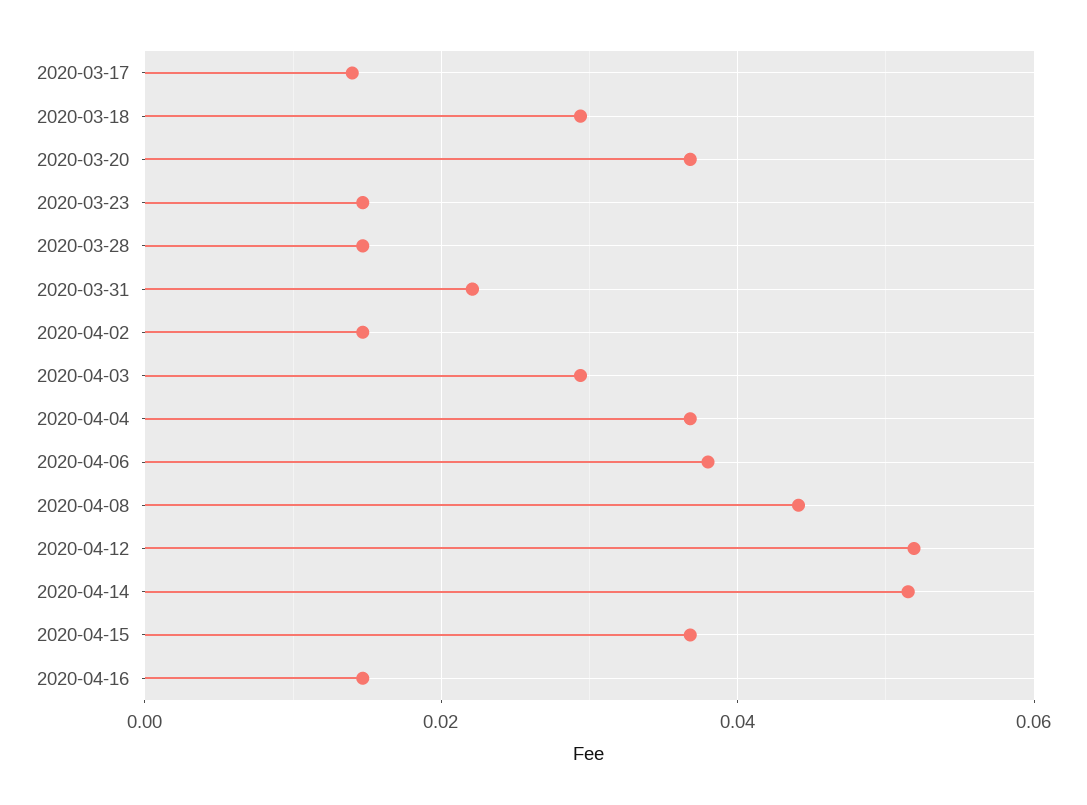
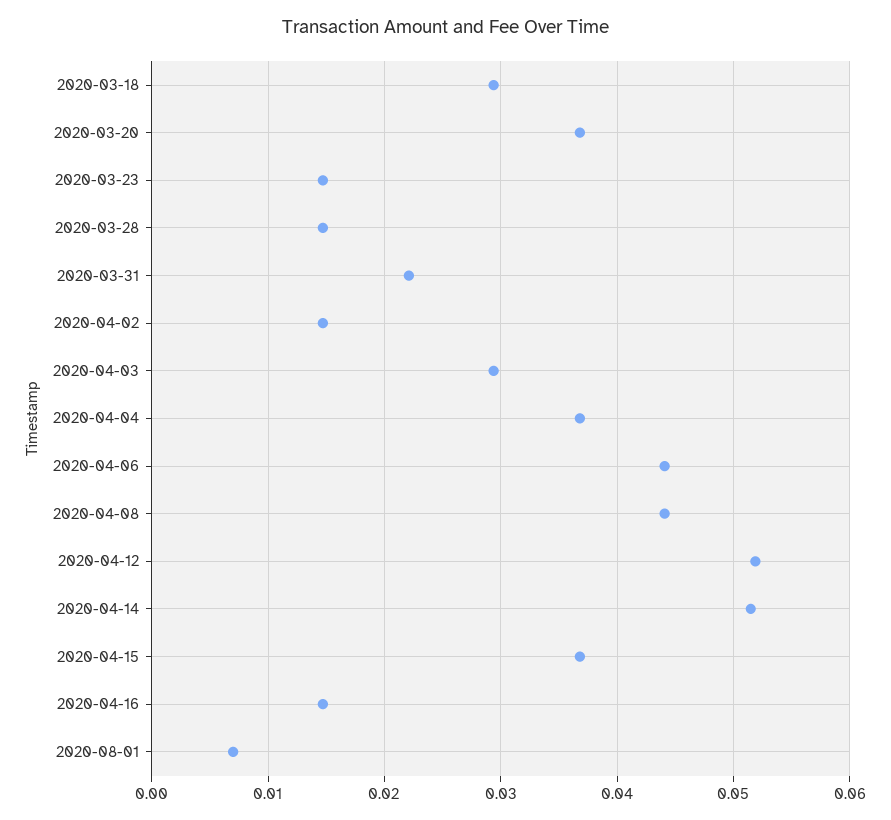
2020-03-17: 0.014 -> none
2020-04-06: 0.038 -> 0.044
2020-08-01: none -> 0.007

